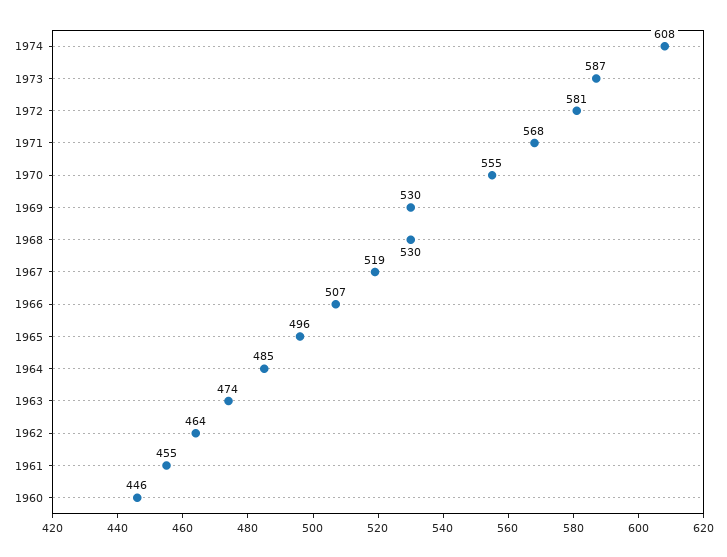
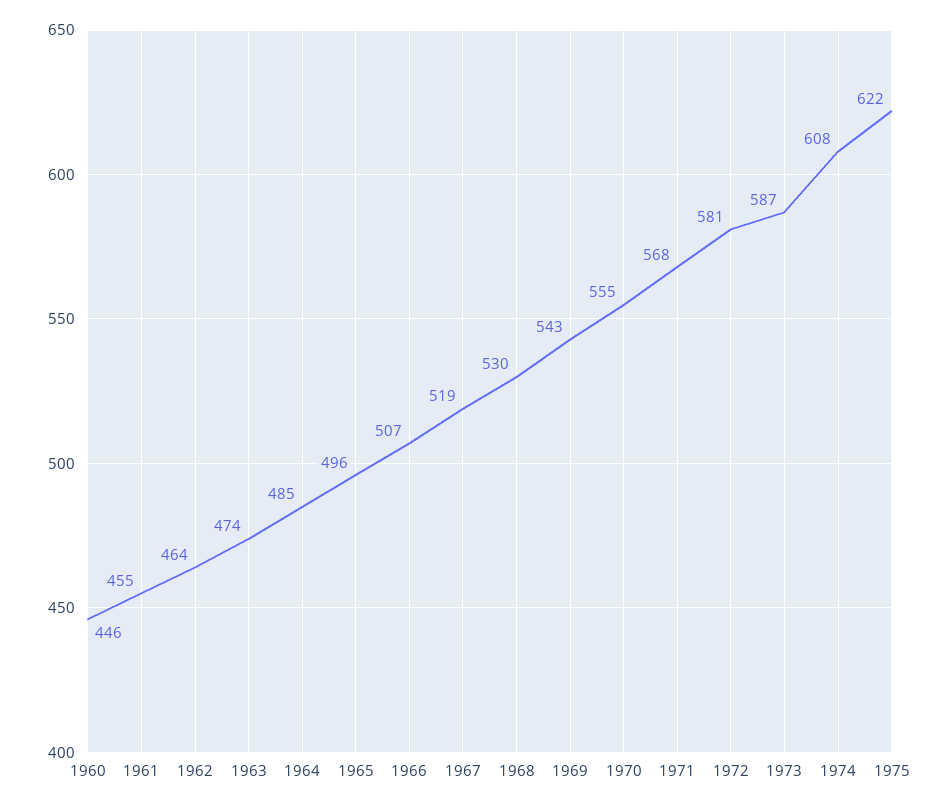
1969: 530 -> 543
1975: none -> 622

